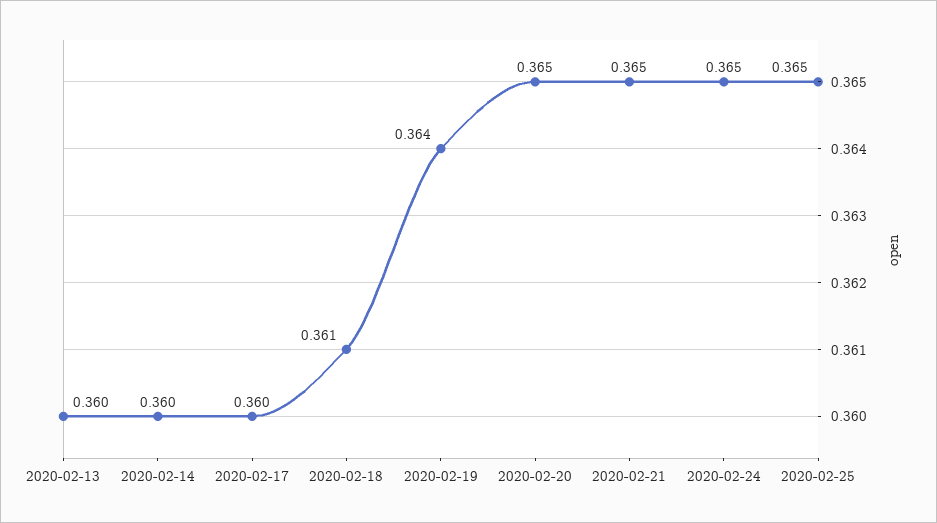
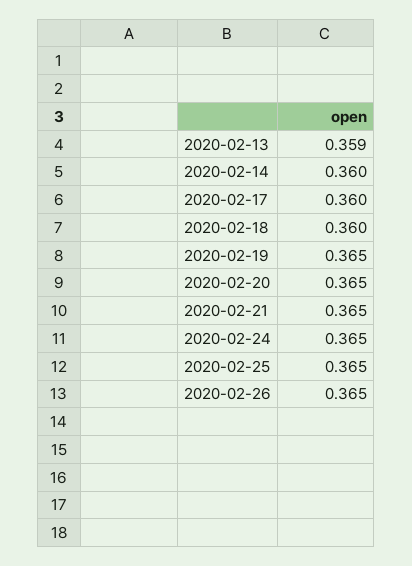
2020-02-13: 0.36 -> 0.359
2020-02-18: 0.361 -> 0.36
2020-02-19: 0.364 -> 0.365
2020-02-26: none -> 0.365

